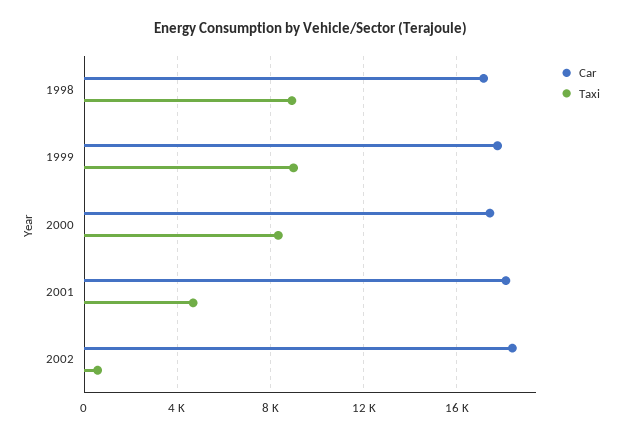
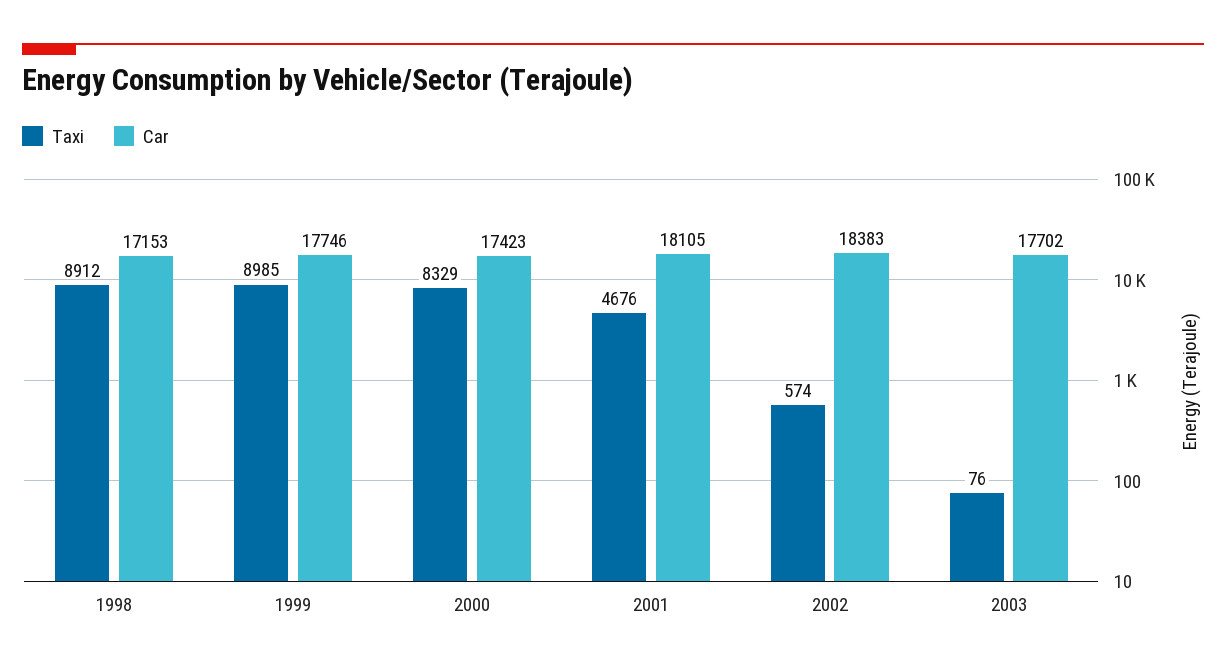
Taxi, 2003: none -> 76
Car, 2003: none -> 17702

